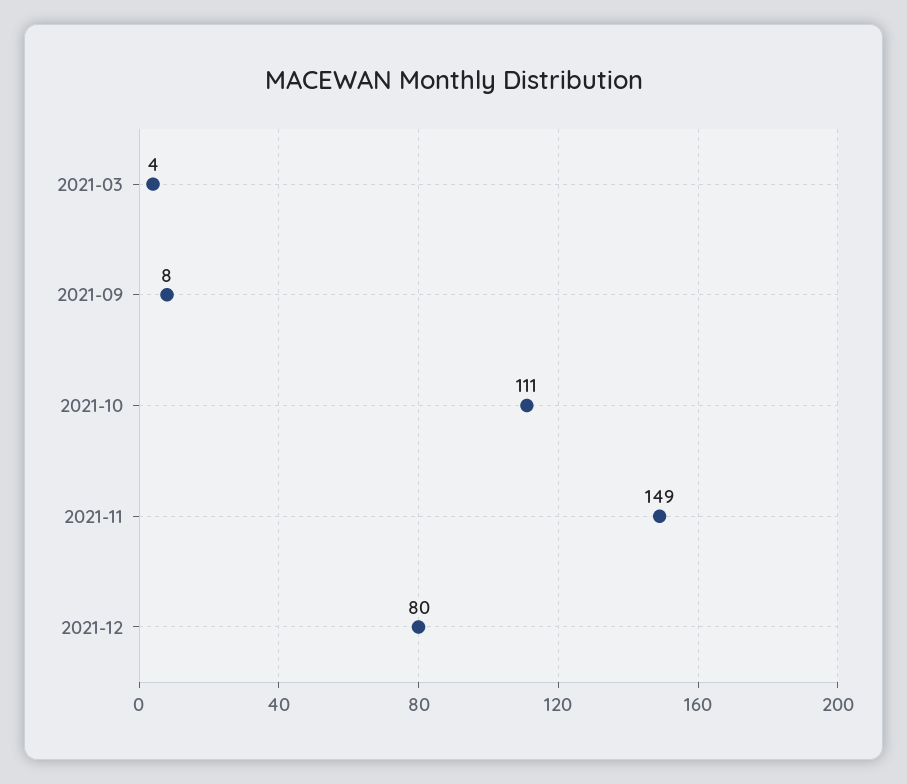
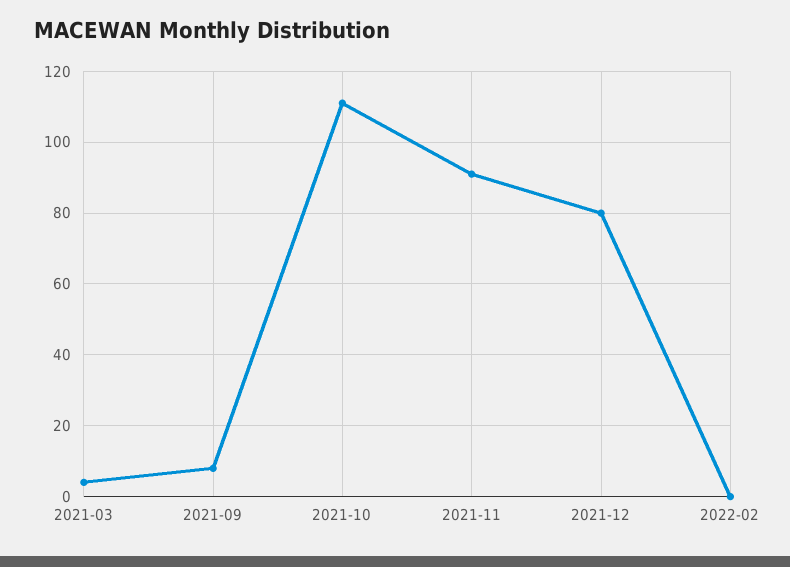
2021-11: 149 -> 90
2022-02: none -> 0

